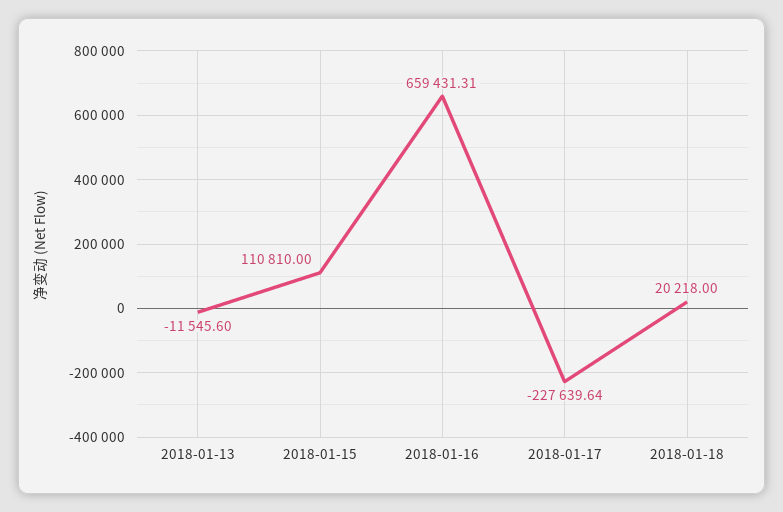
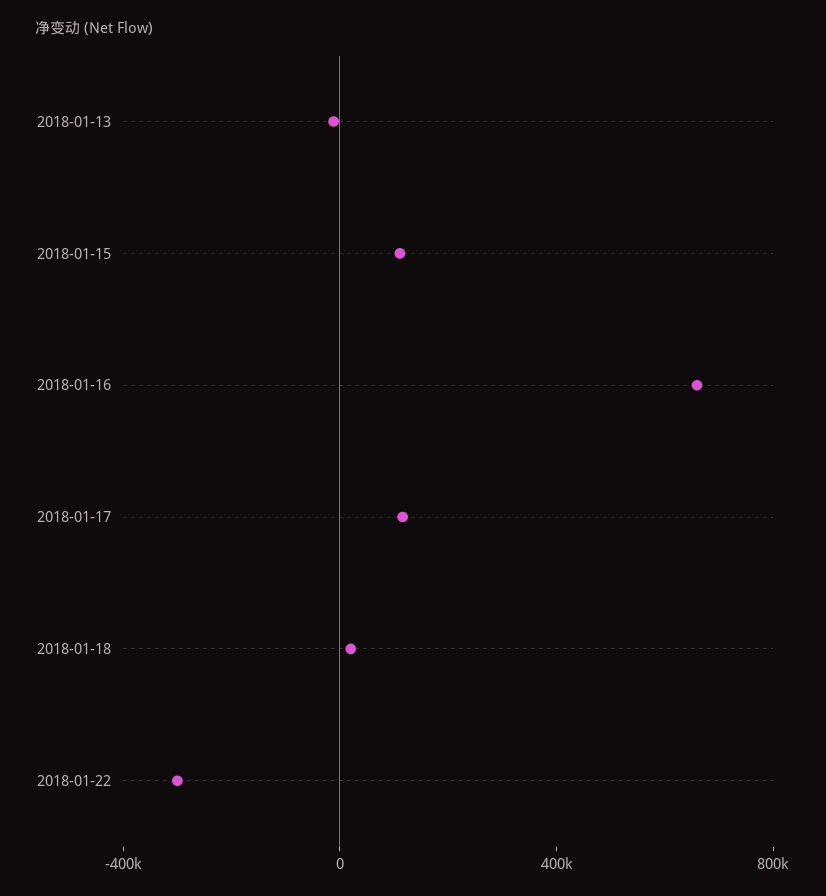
2018-01-17: -227639.64 -> 100000
2018-01-22: none -> -300000

